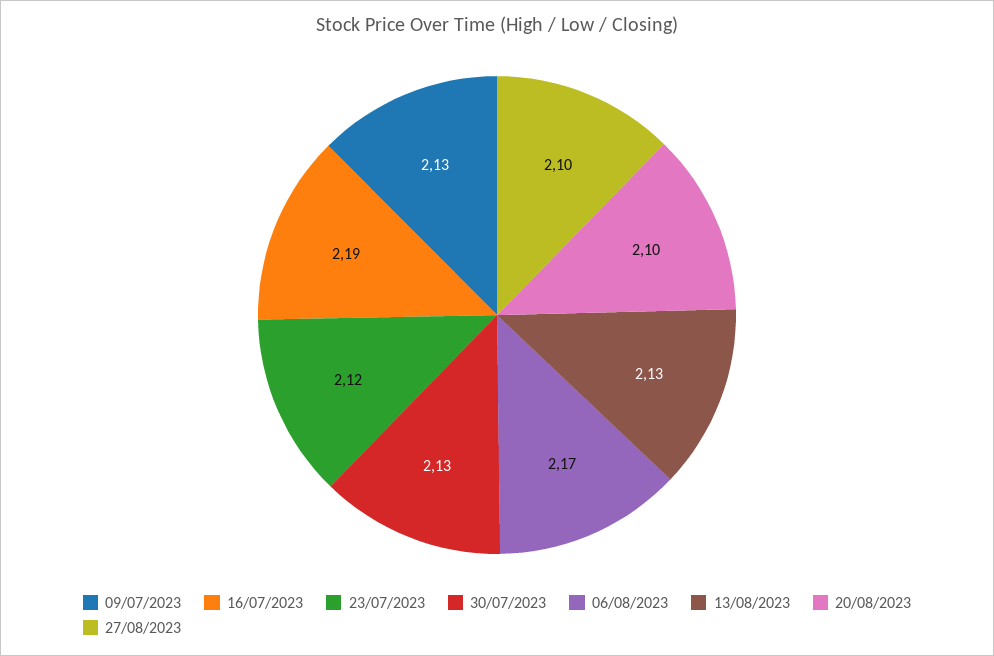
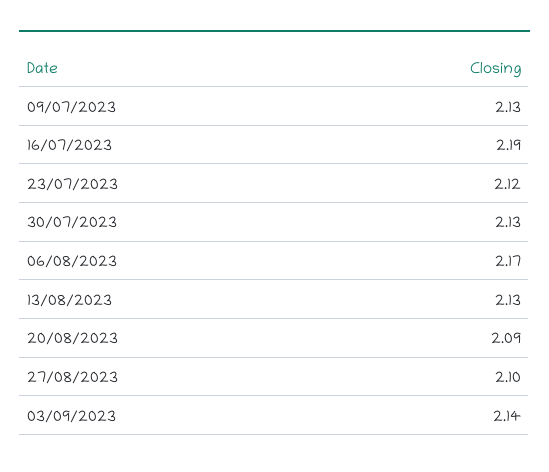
20/08/2023: 2.1 -> 2.09
03/09/2023: none -> 2.14

